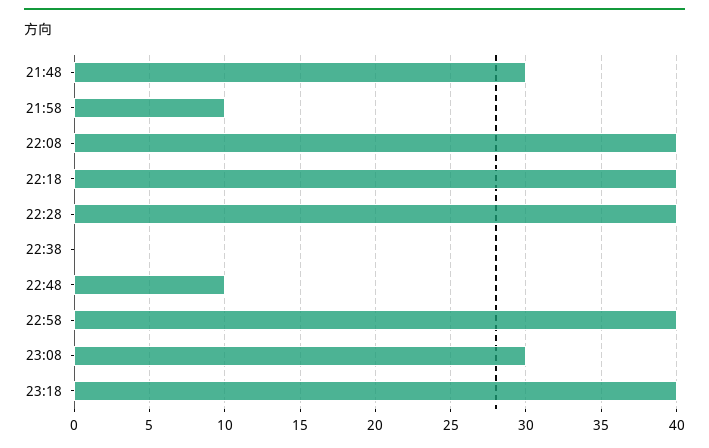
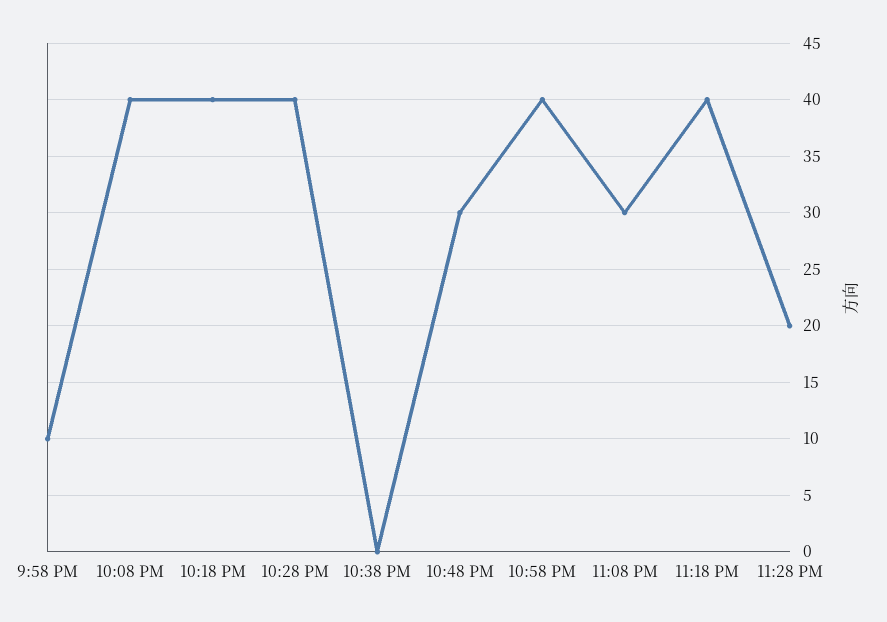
21:48: 30 -> none
22:48: 10 -> 30
11:28 PM: none -> 20

